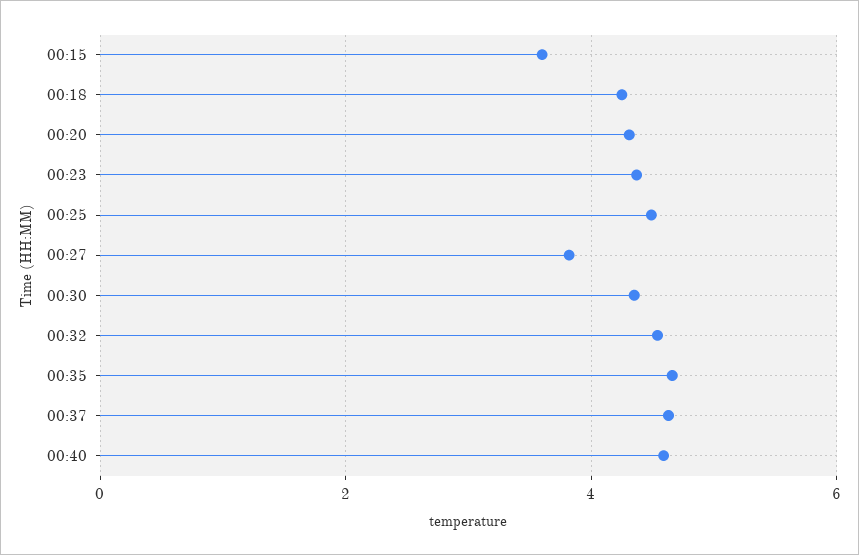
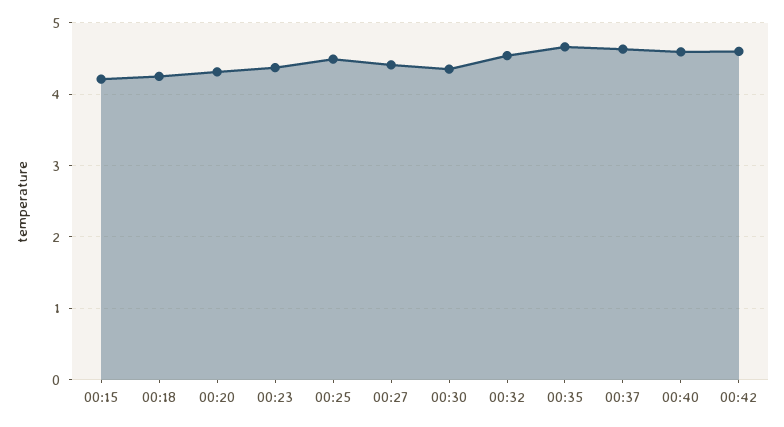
00:15: 3.6 -> 4.2
00:27: 3.8 -> 4.4
00:42: none -> 4.6

